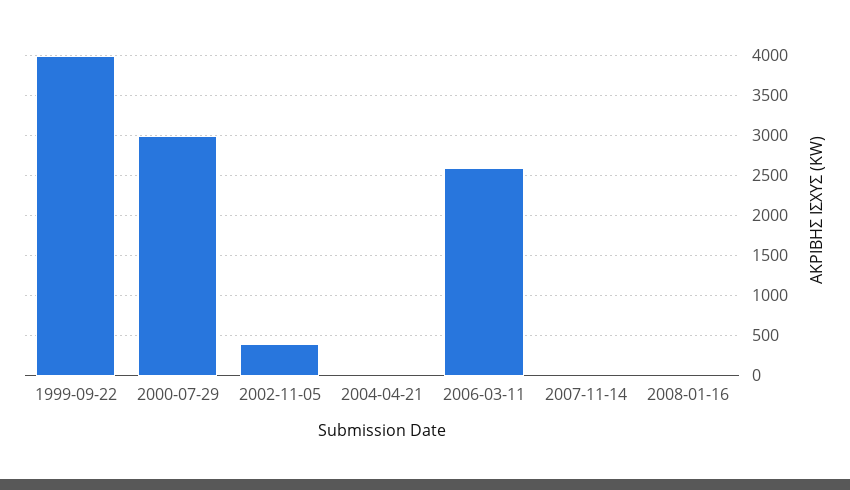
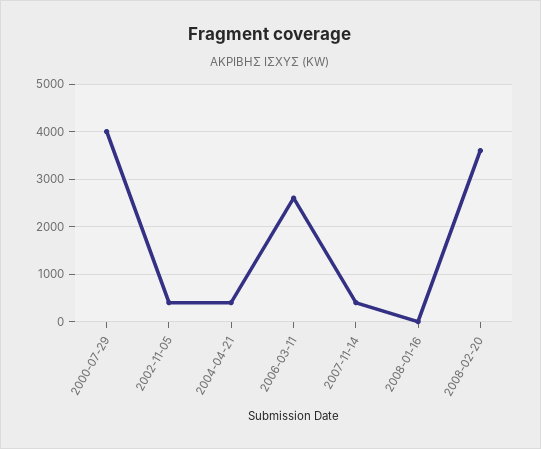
1999-09-22: 4000 -> none
2000-07-29: 3000 -> 4000
2004-04-21: 0 -> 400
2007-11-14: 0 -> 400
2008-02-20: none -> 3600

